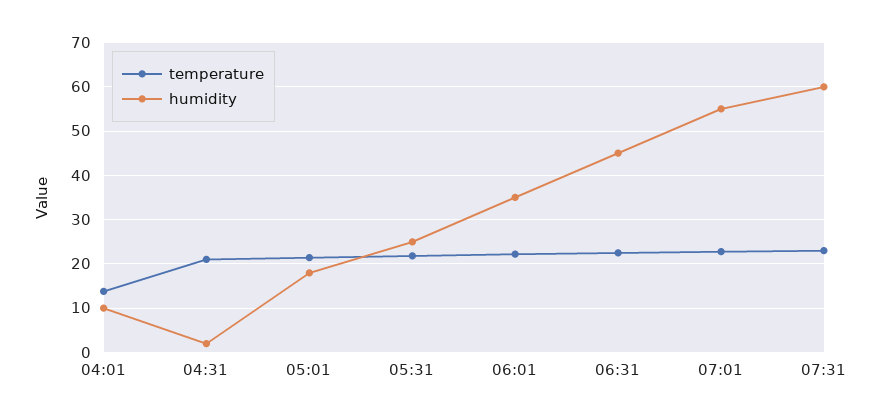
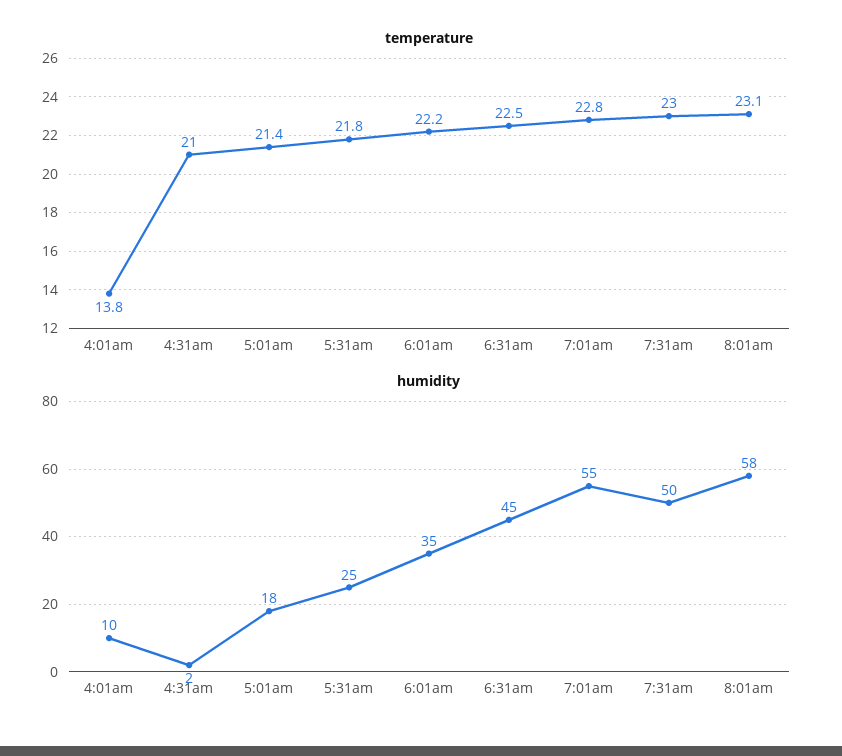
humidity, 07:31: 60 -> 50
temperature, 8:01am: none -> 23.1
humidity, 8:01am: none -> 58

